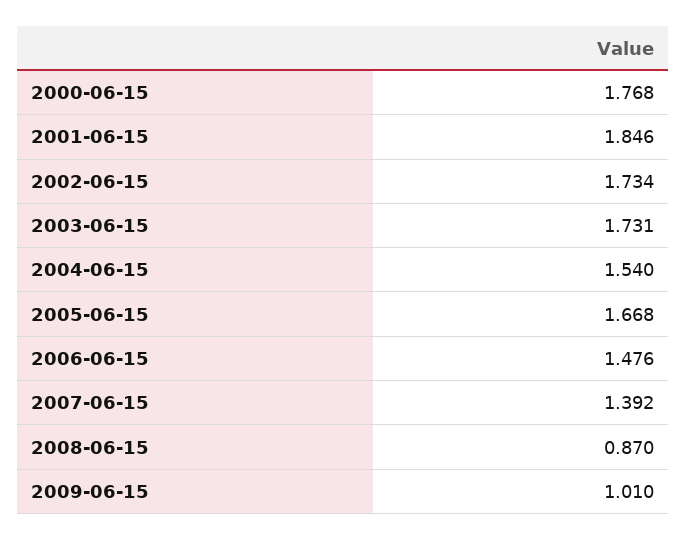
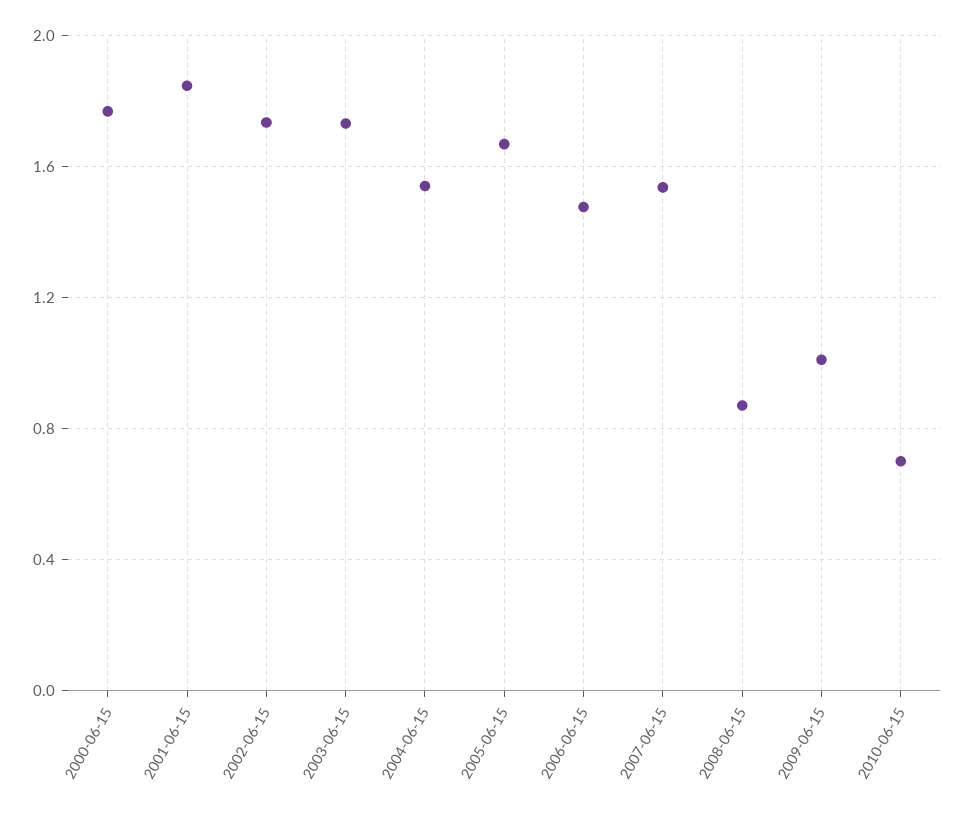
2007-06-15: 1.392 -> 1.55
2010-06-15: none -> 0.7

